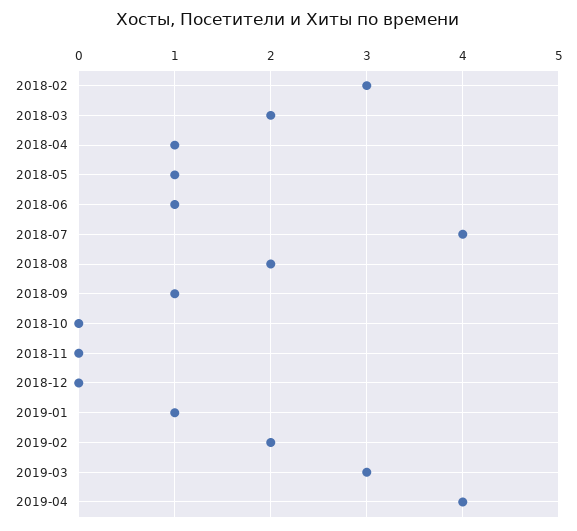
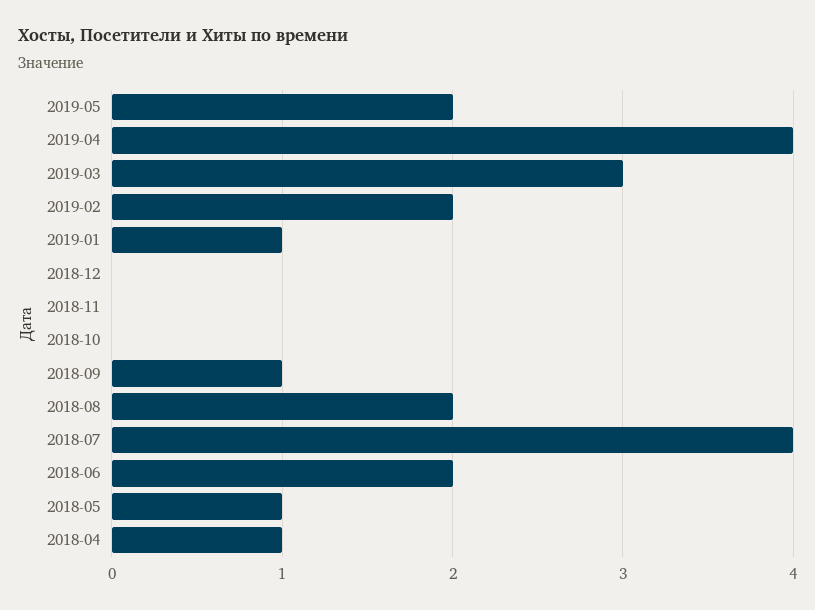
2018-02: 3 -> none
2018-03: 2 -> none
2018-06: 1 -> 2
2019-05: none -> 2

